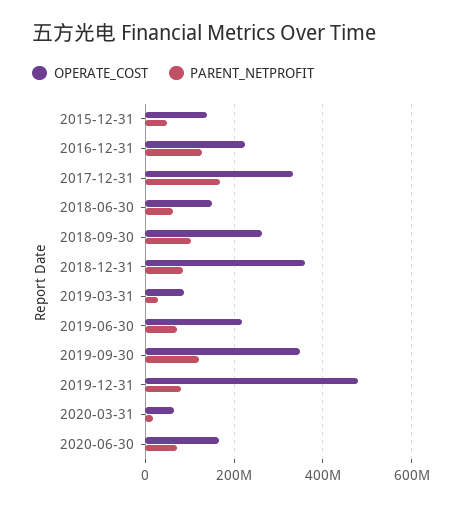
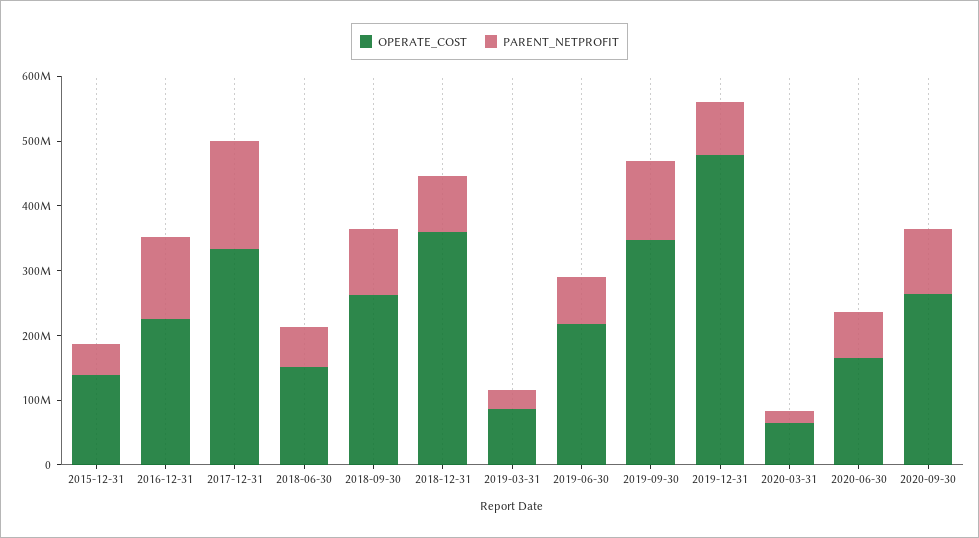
OPERATE_COST, 2020-09-30: none -> 260000000
PARENT_NETPROFIT, 2020-09-30: none -> 100000000

